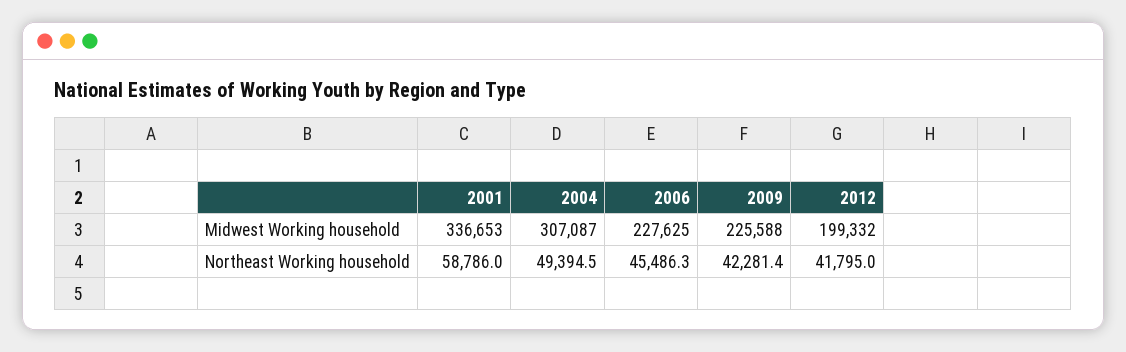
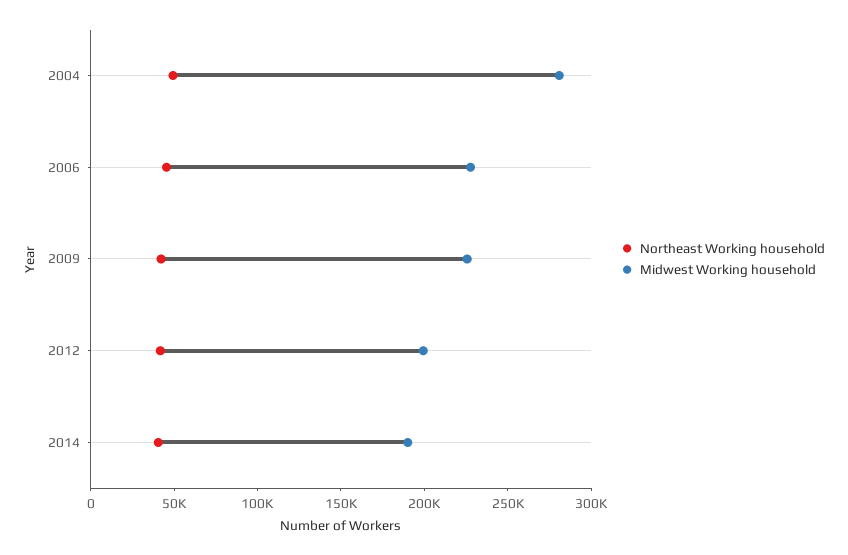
Midwest Working household, 2001: 336653 -> none
Midwest Working household, 2004: 307087 -> 280000
Northeast Working household, 2001: 58786 -> none
Northeast Working household, 2014: none -> 40000
Midwest Working household, 2014: none -> 190000

